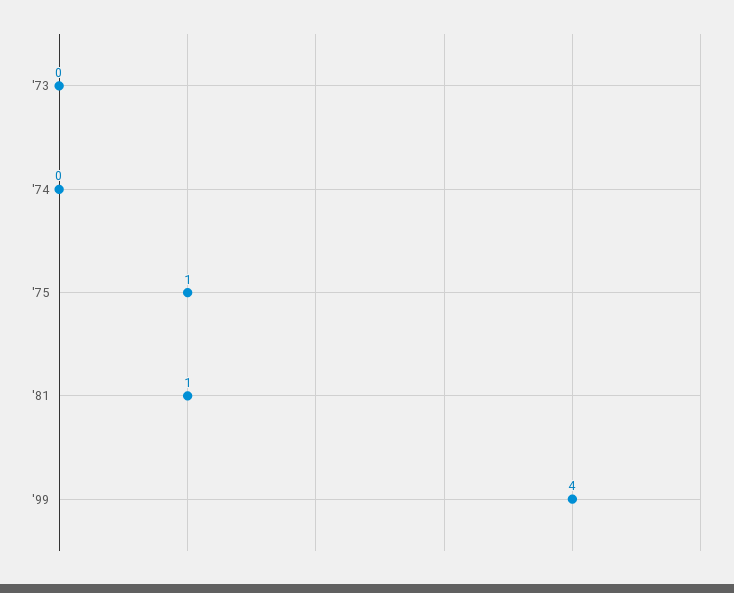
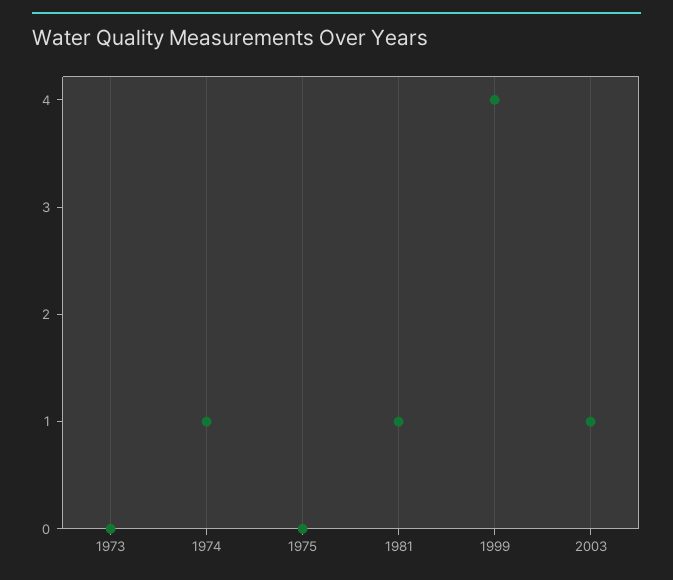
'74: 0 -> 1
'75: 1 -> 0
2003: none -> 1

